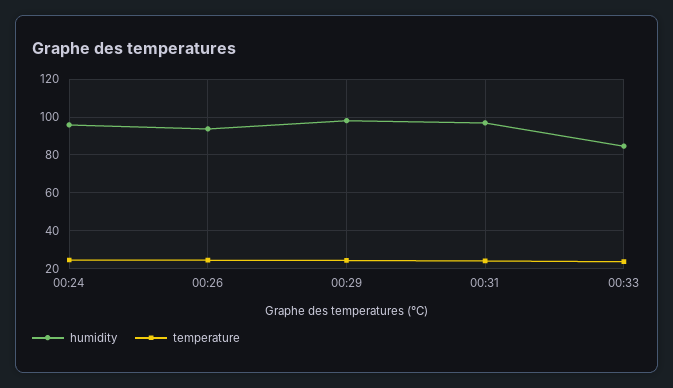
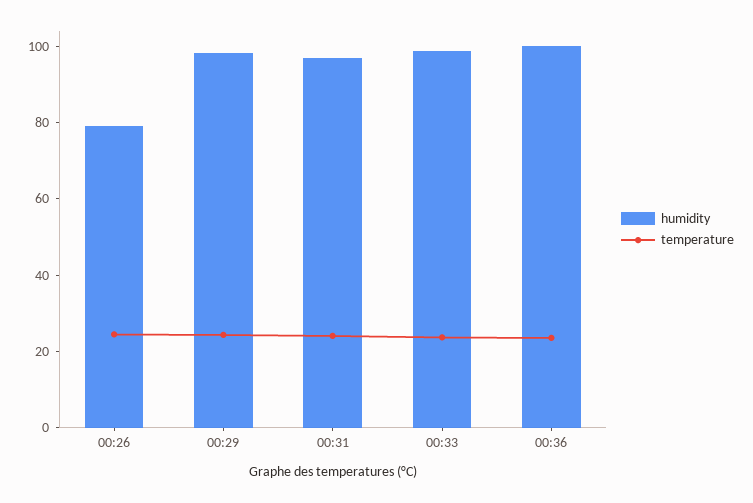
humidity, 00:24: 95 -> none
temperature, 00:24: 25 -> none
humidity, 00:26: 95 -> 80
humidity, 00:33: 85 -> 100
humidity, 00:36: none -> 100
temperature, 00:36: none -> 25

